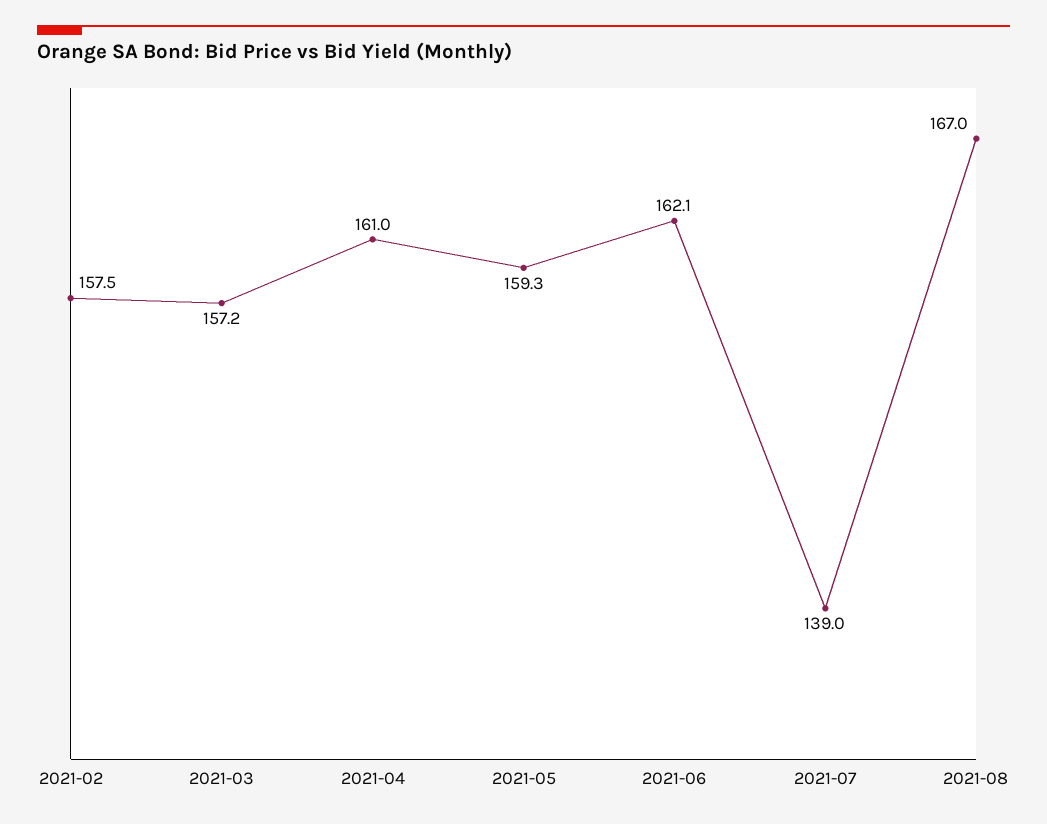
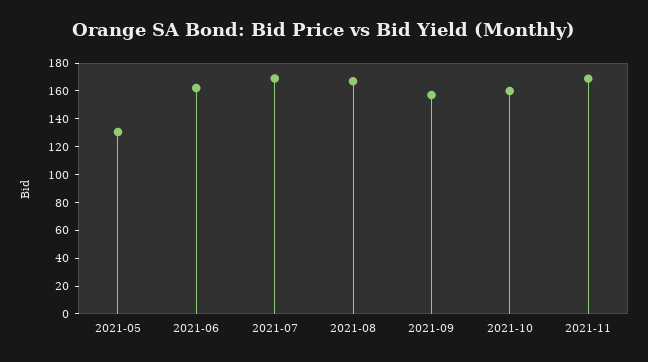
2021-02: 157.5 -> none
2021-03: 157.2 -> none
2021-04: 161 -> none
2021-05: 159.3 -> 130
2021-07: 139 -> 170
2021-09: none -> 160
2021-10: none -> 160
2021-11: none -> 170

